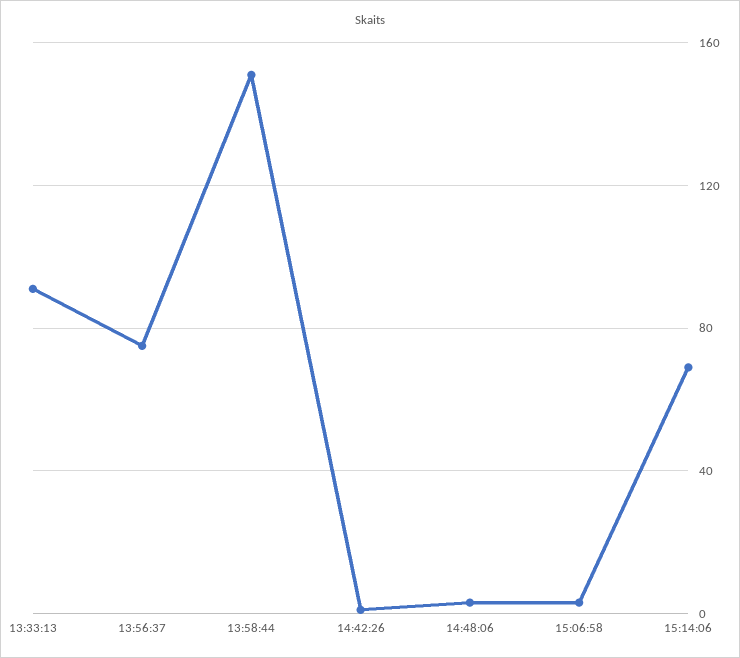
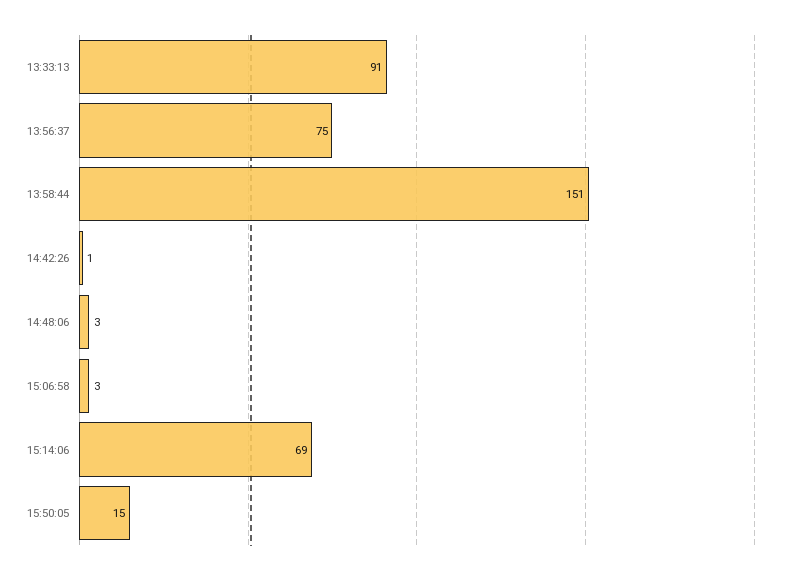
15:50:05: none -> 15

